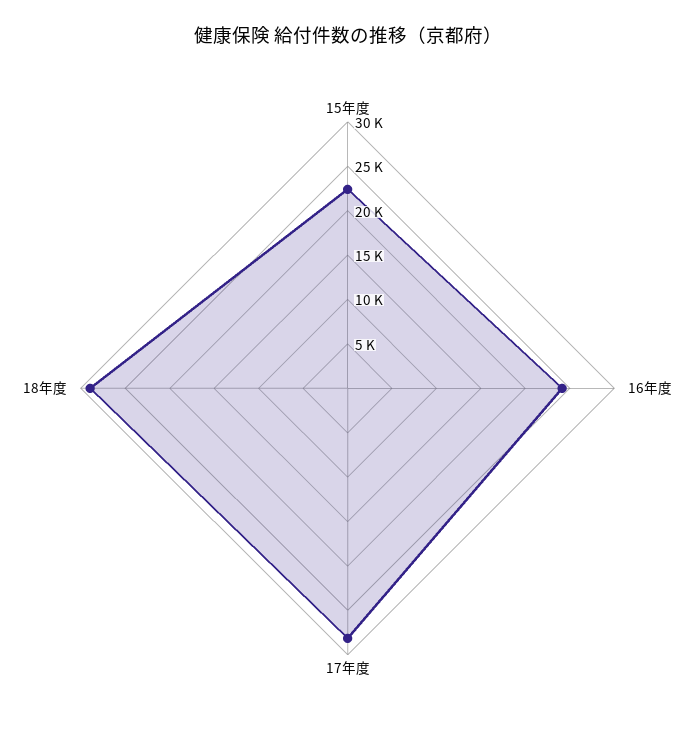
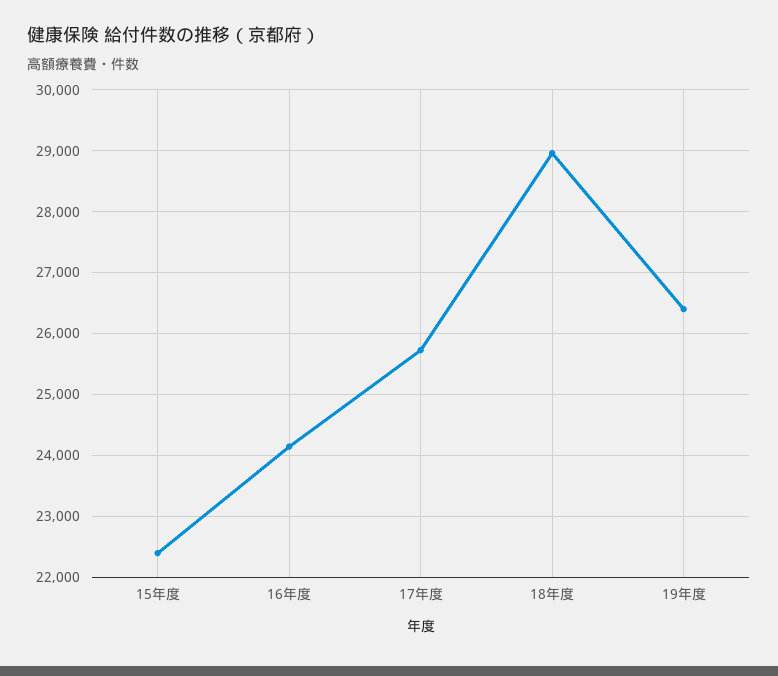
17年度: 28000 -> 25700
19年度: none -> 26400

